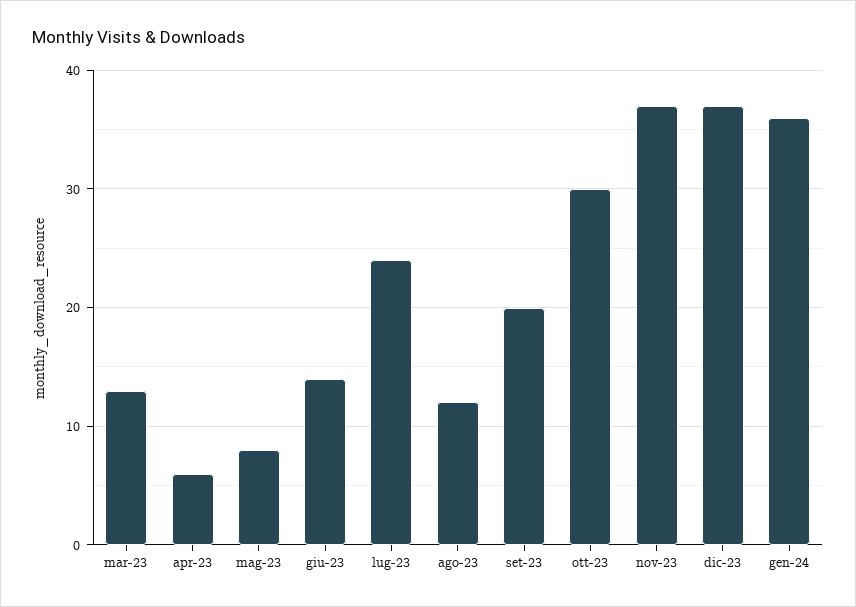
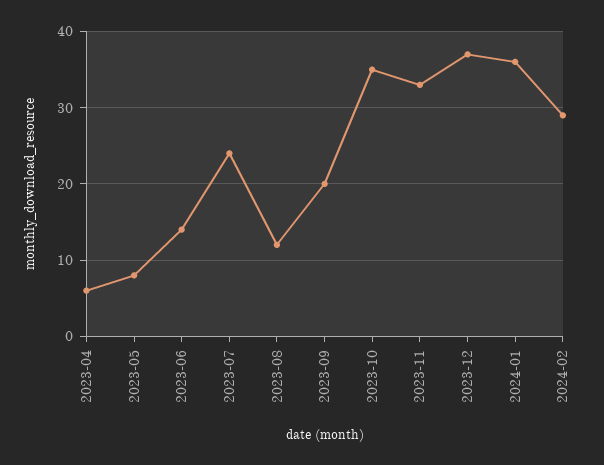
mar-23: 13 -> none
ott-23: 30 -> 35
nov-23: 37 -> 33
2024-02: none -> 29

